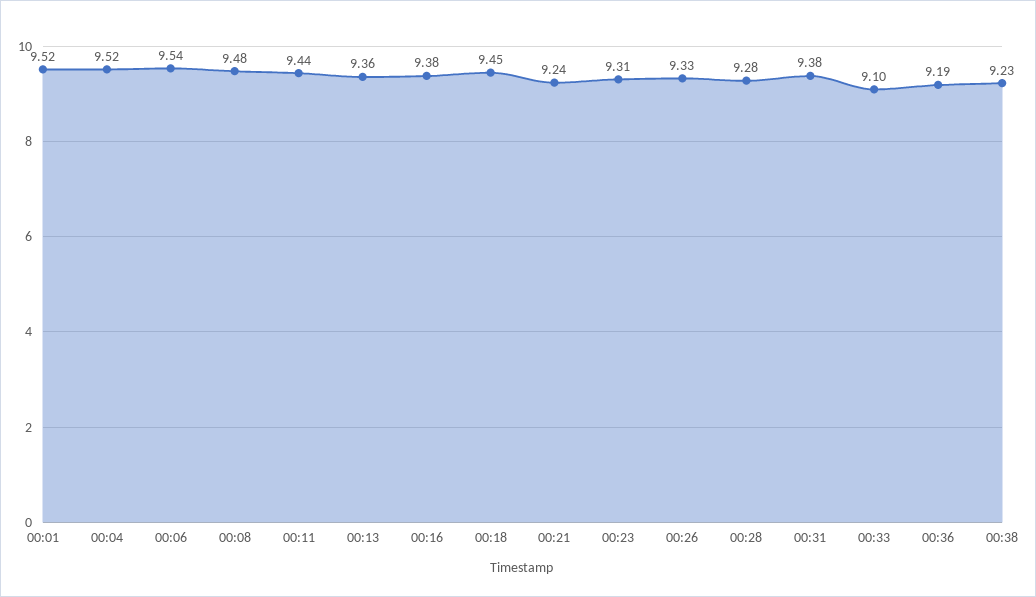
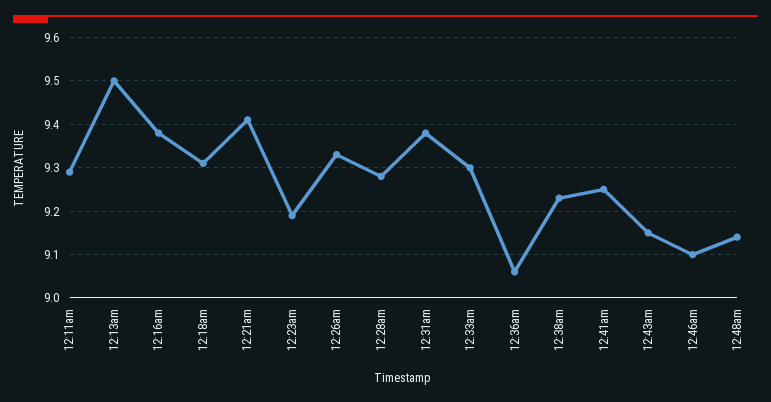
00:01: 9.52 -> none
00:04: 9.52 -> none
00:06: 9.54 -> none
00:08: 9.48 -> none
00:11: 9.44 -> 9.3
00:13: 9.36 -> 9.5
00:18: 9.45 -> 9.3
00:21: 9.24 -> 9.4
00:23: 9.31 -> 9.2
00:33: 9.1 -> 9.3
00:36: 9.19 -> 9.05
12:41am: none -> 9.25
12:43am: none -> 9.15
12:46am: none -> 9.1
12:48am: none -> 9.15

